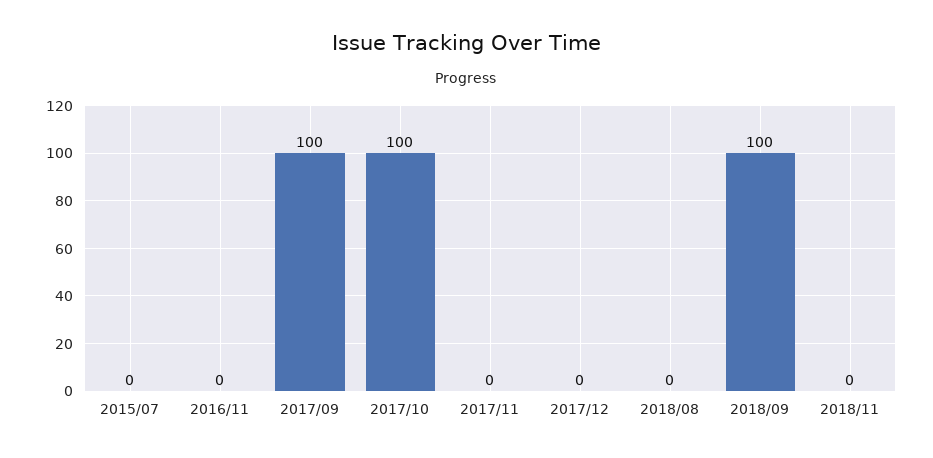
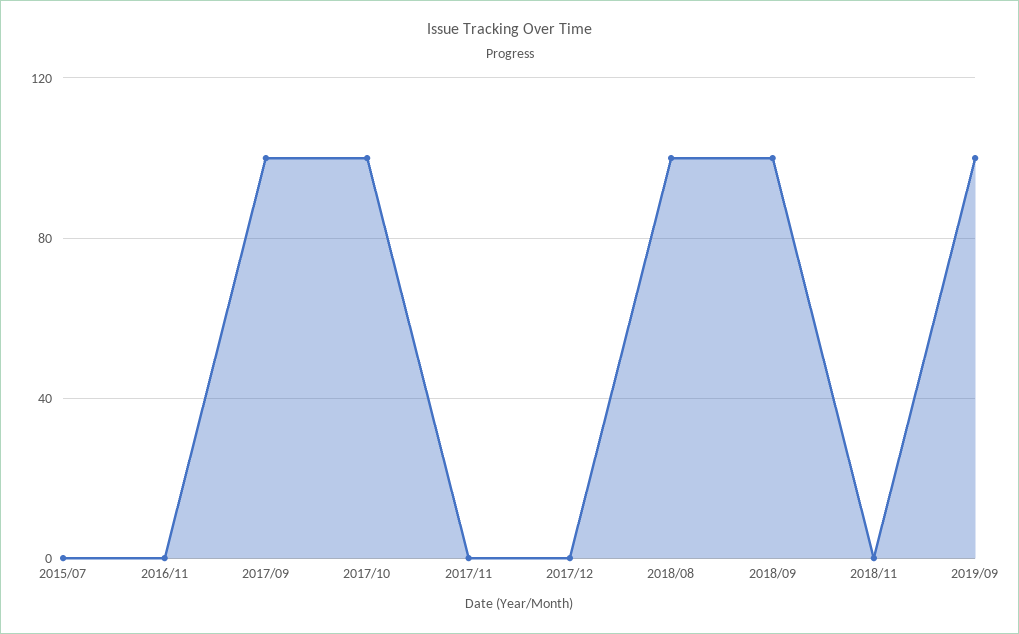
2018/08: 0 -> 100
2019/09: none -> 100

